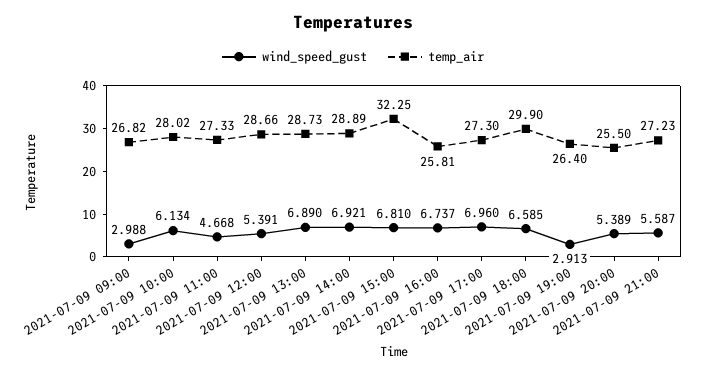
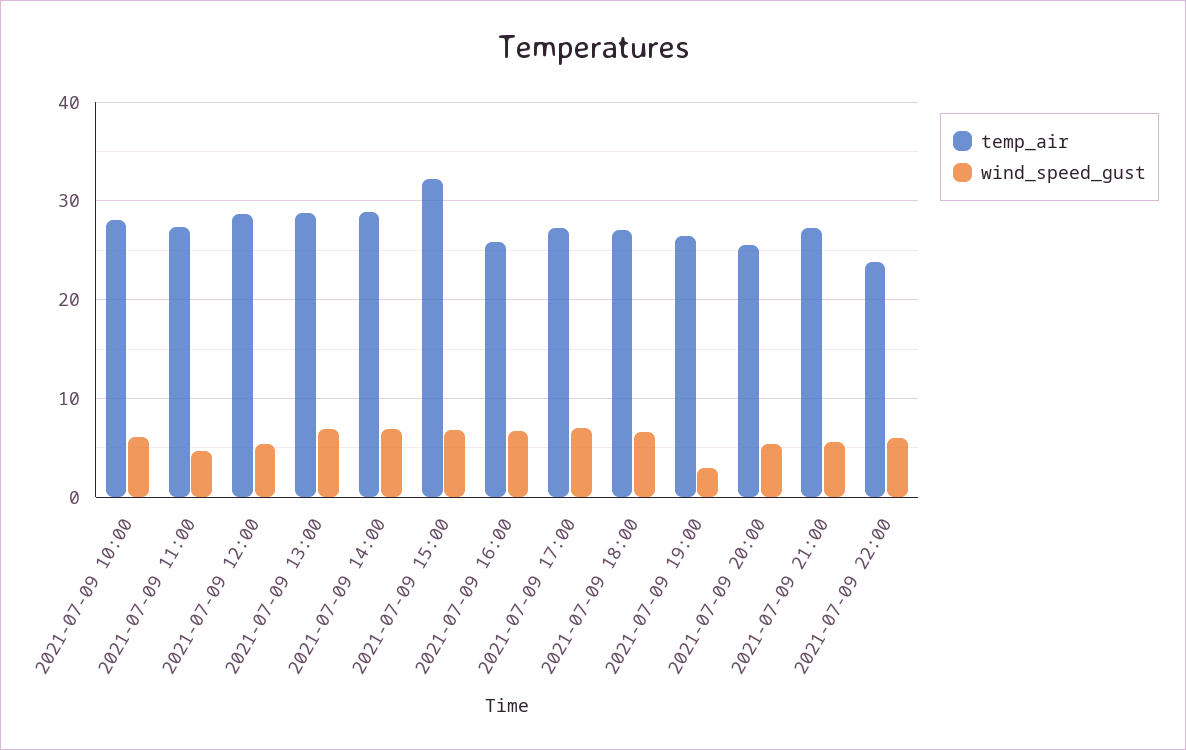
wind_speed_gust, 2021-07-09 09:00: 2.988 -> none
temp_air, 2021-07-09 09:00: 26.82 -> none
temp_air, 2021-07-09 18:00: 29.9 -> 27
temp_air, 2021-07-09 22:00: none -> 24
wind_speed_gust, 2021-07-09 22:00: none -> 6

